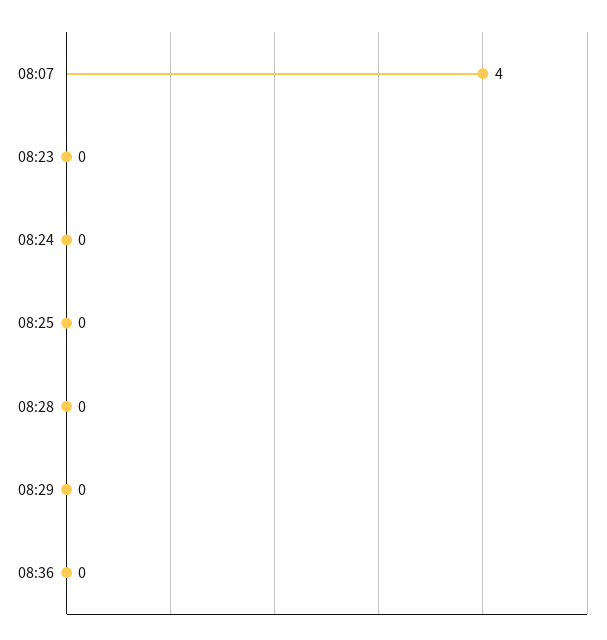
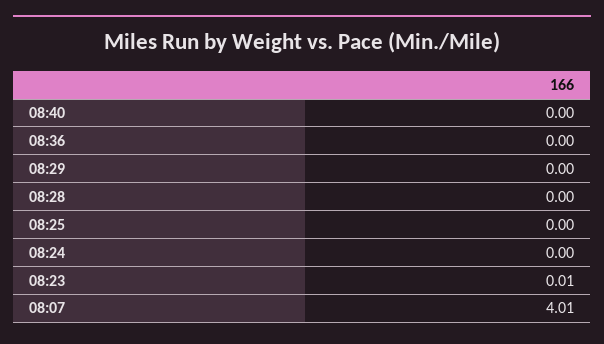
08:07: 4 -> 4.01
08:23: 0 -> 0.01
08:40: none -> 0

